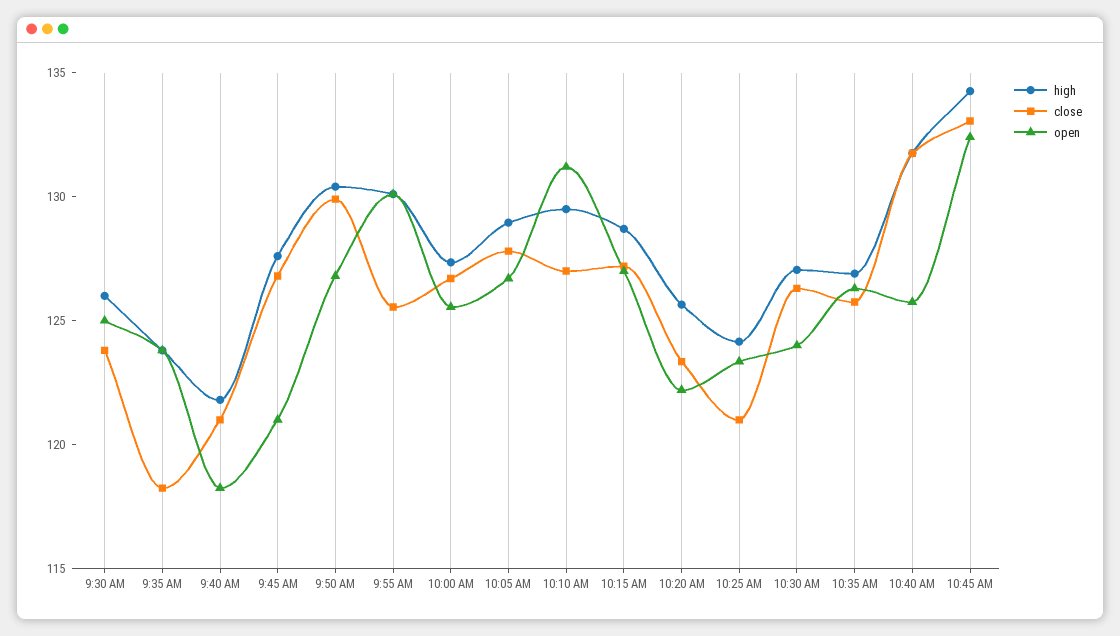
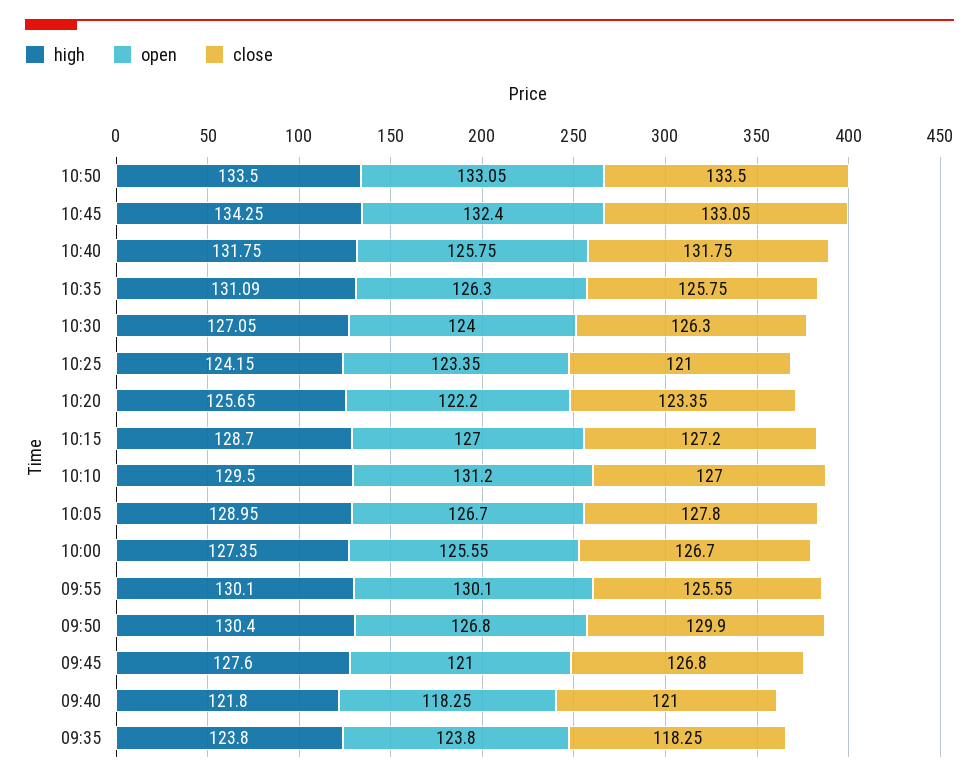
high, 9:30 AM: 126 -> none
close, 9:30 AM: 124 -> none
open, 9:30 AM: 125 -> none
high, 10:35 AM: 127 -> 131.09
high, 10:50: none -> 133.5
open, 10:50: none -> 133.05
close, 10:50: none -> 133.5

